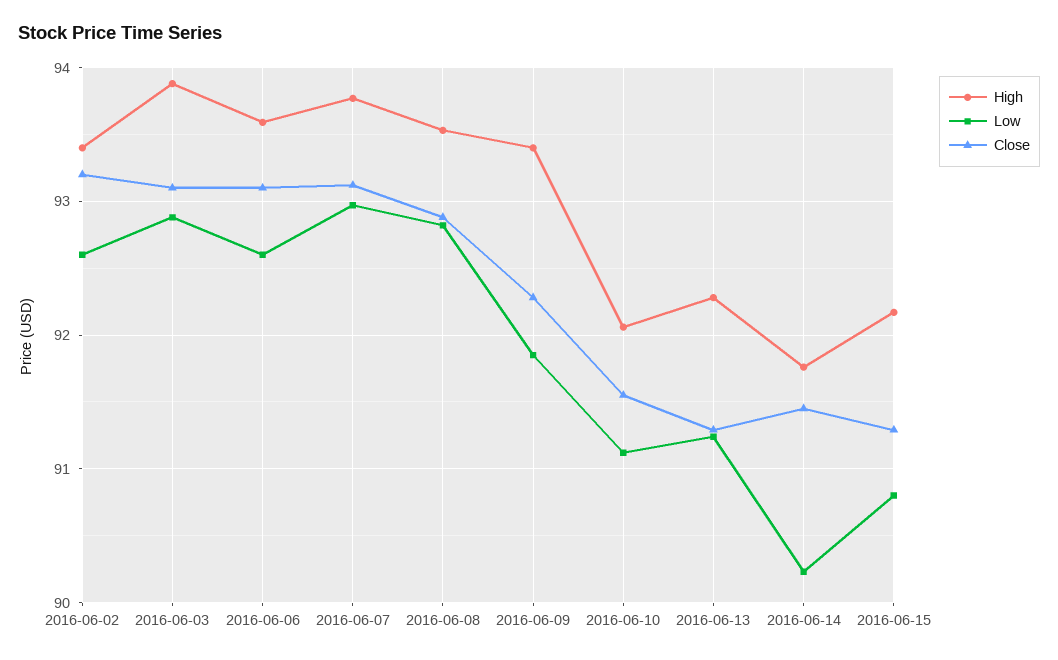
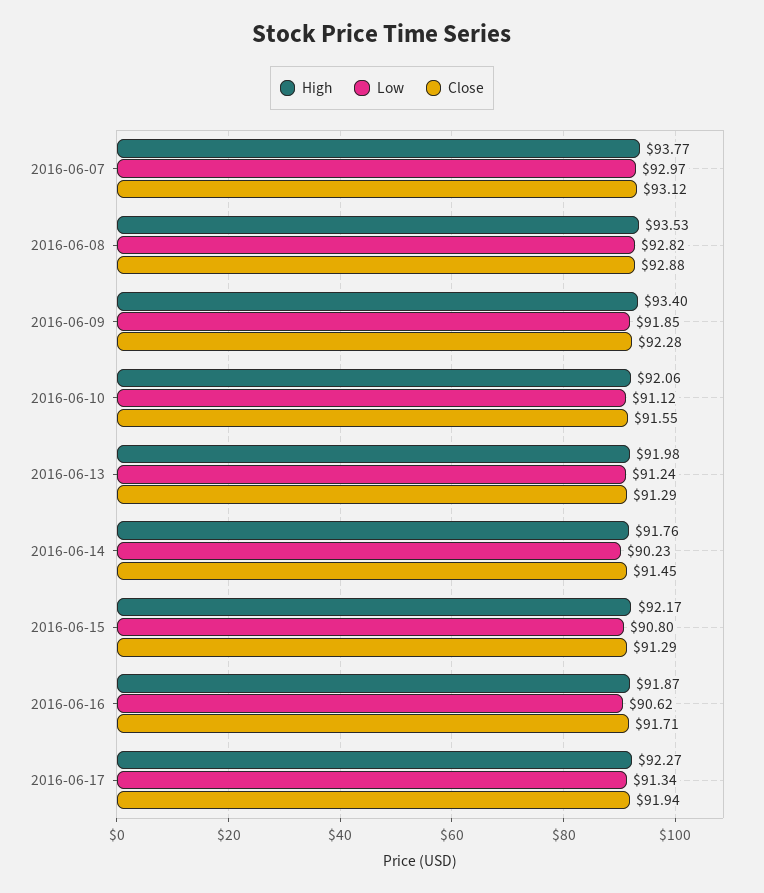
High, 2016-06-02: 93.4 -> none
Low, 2016-06-02: 92.6 -> none
Close, 2016-06-02: 93.2 -> none
High, 2016-06-03: 93.9 -> none
Low, 2016-06-03: 92.9 -> none
Close, 2016-06-03: 93.1 -> none
High, 2016-06-06: 93.6 -> none
Low, 2016-06-06: 92.6 -> none
Close, 2016-06-06: 93.1 -> none
High, 2016-06-13: 92.3 -> 91.98
High, 2016-06-16: none -> 91.87
Low, 2016-06-16: none -> 90.62
Close, 2016-06-16: none -> 91.71
High, 2016-06-17: none -> 92.27
Low, 2016-06-17: none -> 91.34
Close, 2016-06-17: none -> 91.94

